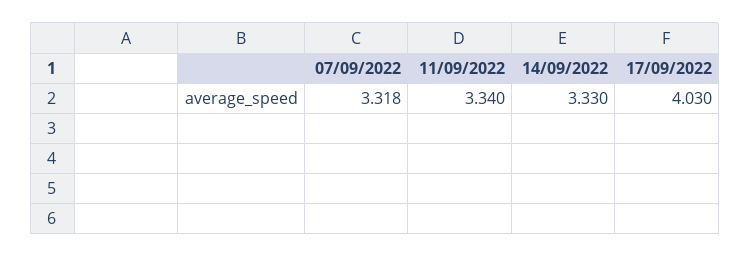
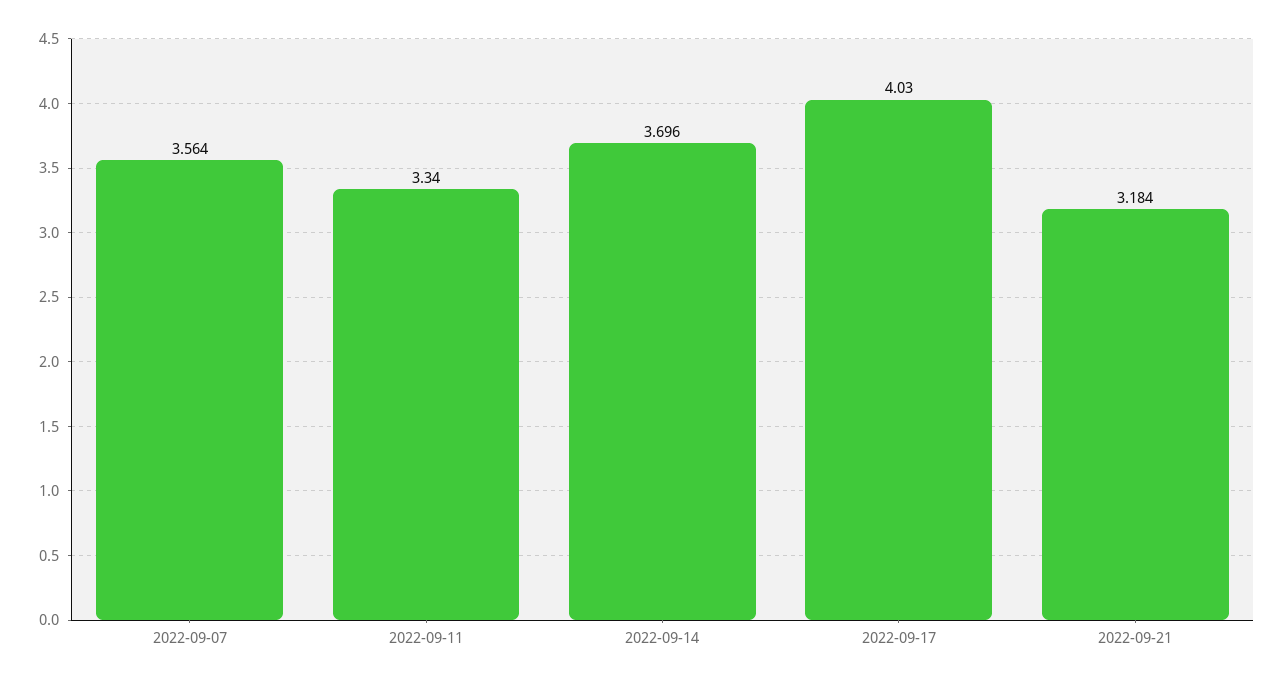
07/09/2022: 3.318 -> 3.564
14/09/2022: 3.33 -> 3.696
2022-09-21: none -> 3.184

